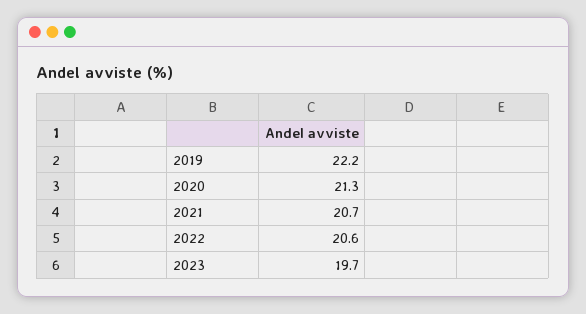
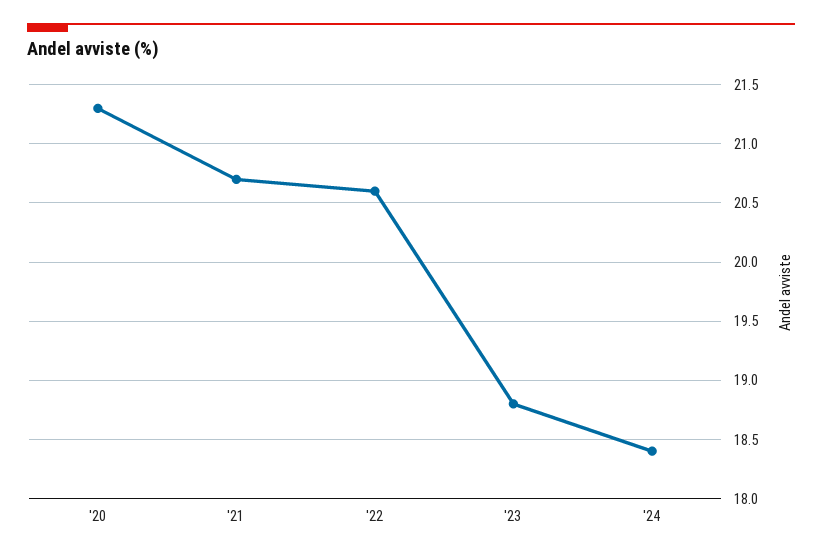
2019: 22.2 -> none
2023: 19.7 -> 18.8
'24: none -> 18.4

